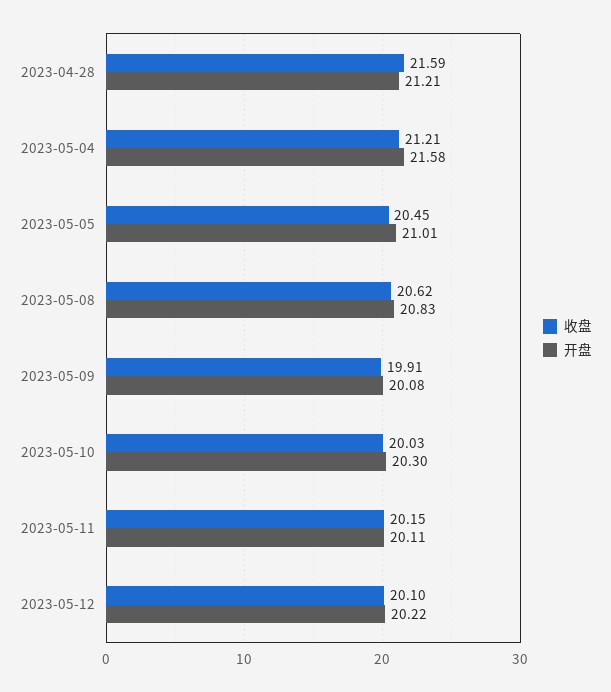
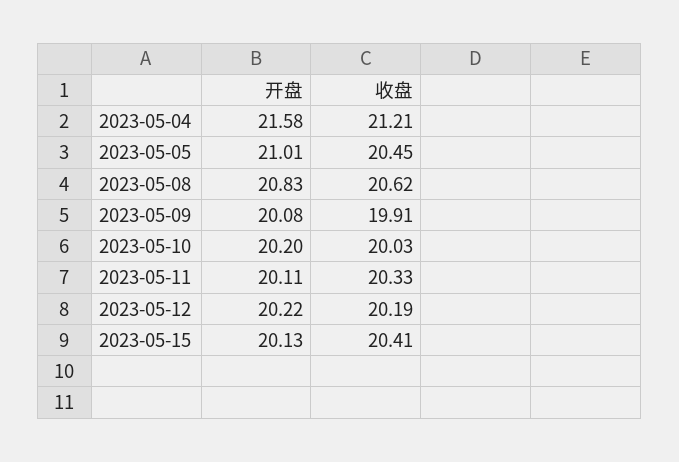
收盘, 2023-04-28: 21.59 -> none
开盘, 2023-04-28: 21.21 -> none
开盘, 2023-05-10: 20.3 -> 20.2
收盘, 2023-05-11: 20.15 -> 20.33
收盘, 2023-05-12: 20.1 -> 20.19
开盘, 2023-05-15: none -> 20.13
收盘, 2023-05-15: none -> 20.41

